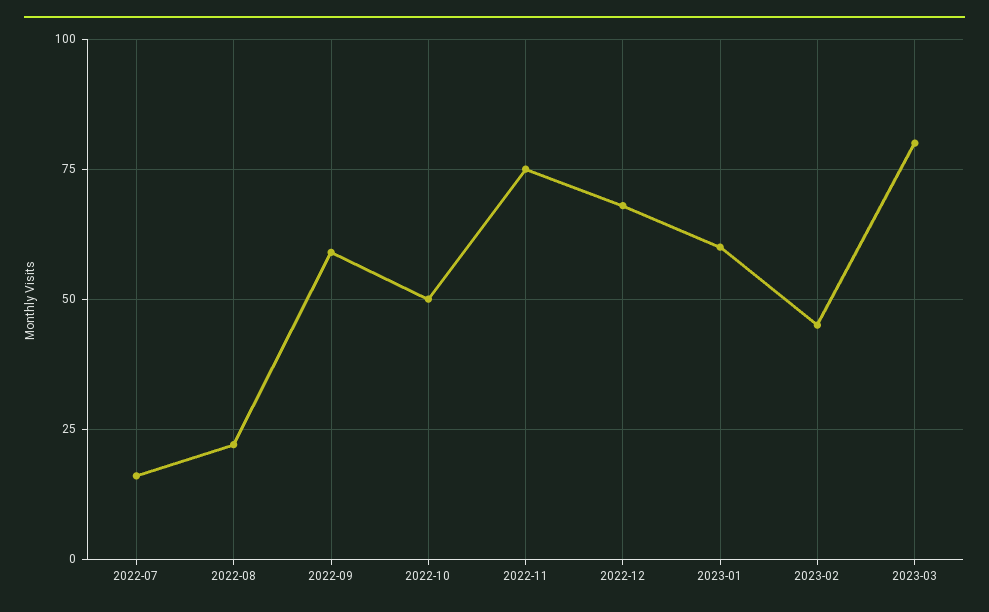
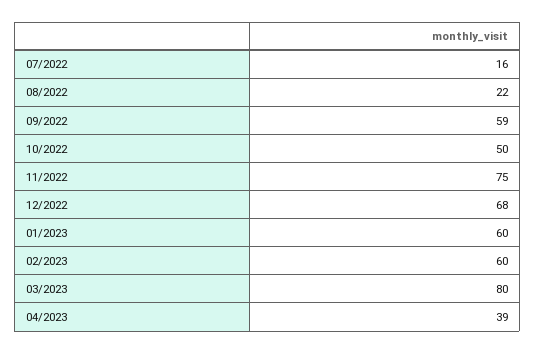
2023-02: 45 -> 60
04/2023: none -> 39

